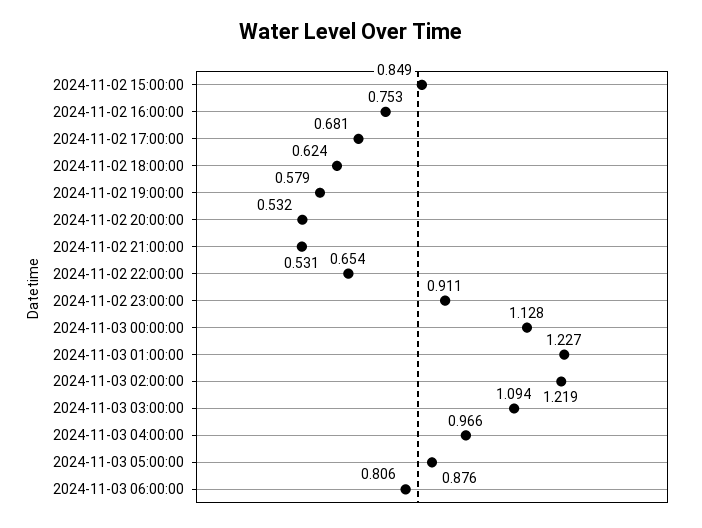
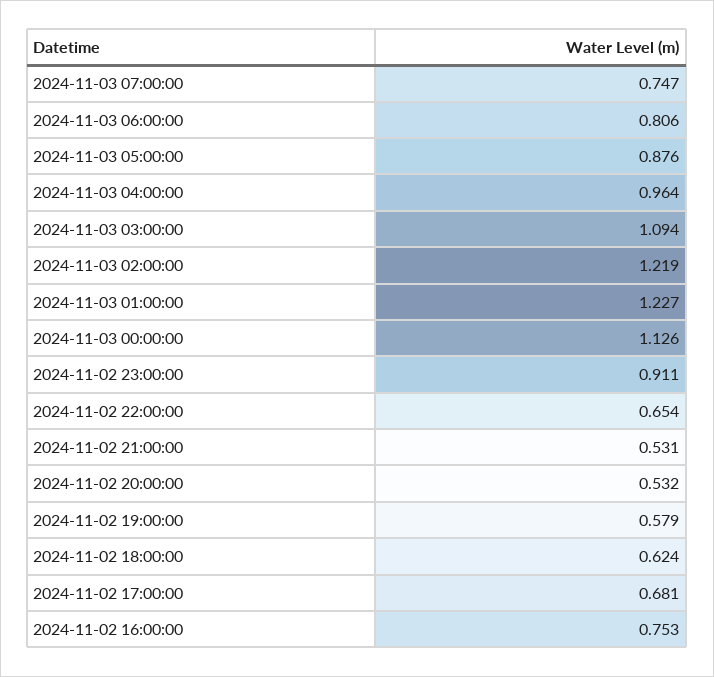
2024-11-02 15:00:00: 0.849 -> none
2024-11-03 00:00:00: 1.128 -> 1.126
2024-11-03 04:00:00: 0.966 -> 0.964
2024-11-03 07:00:00: none -> 0.747

